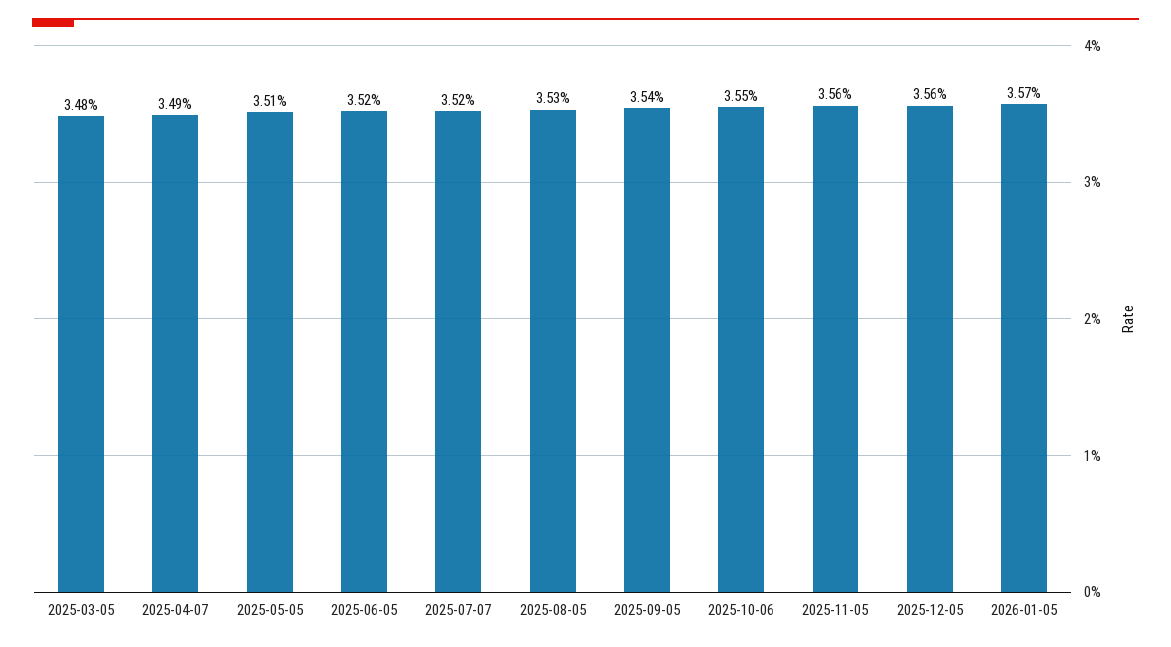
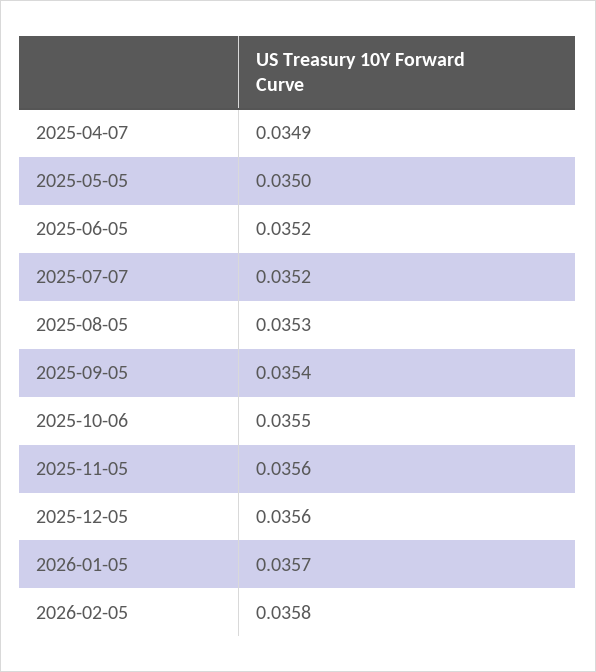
2025-03-05: 0.0348 -> none
2025-05-05: 0.0351 -> 0.035
2026-02-05: none -> 0.0358

